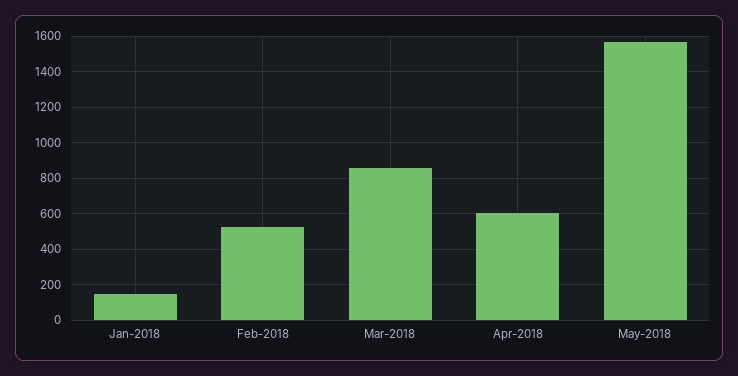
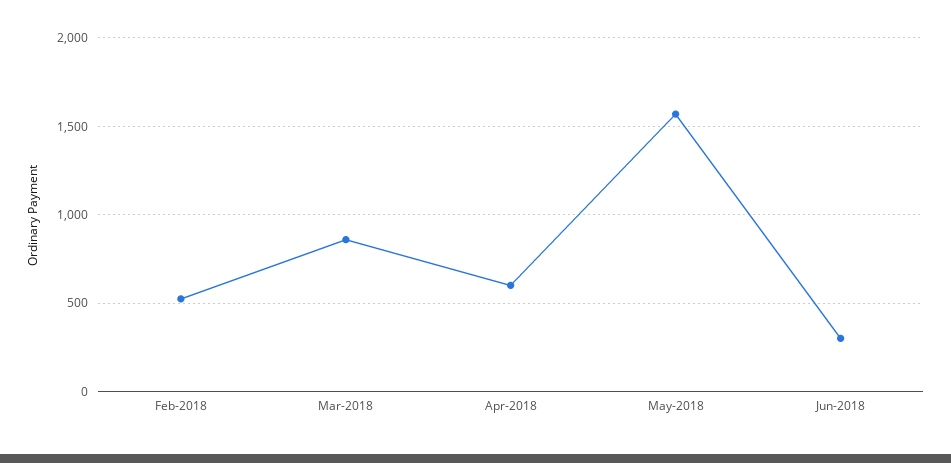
Jan-2018: 150 -> none
Jun-2018: none -> 300

